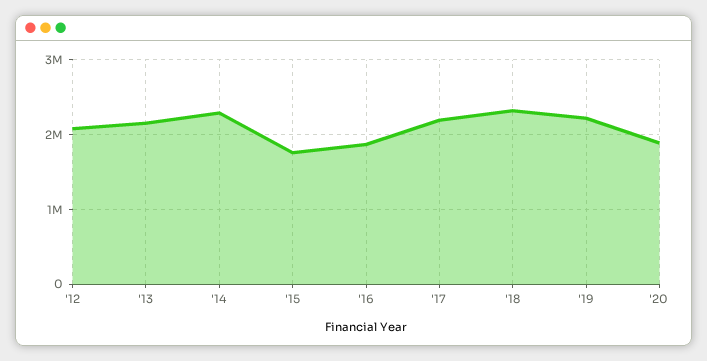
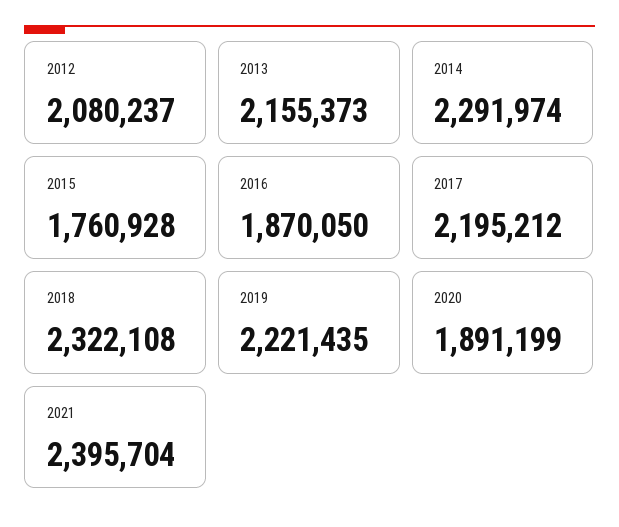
2021: none -> 2395704

